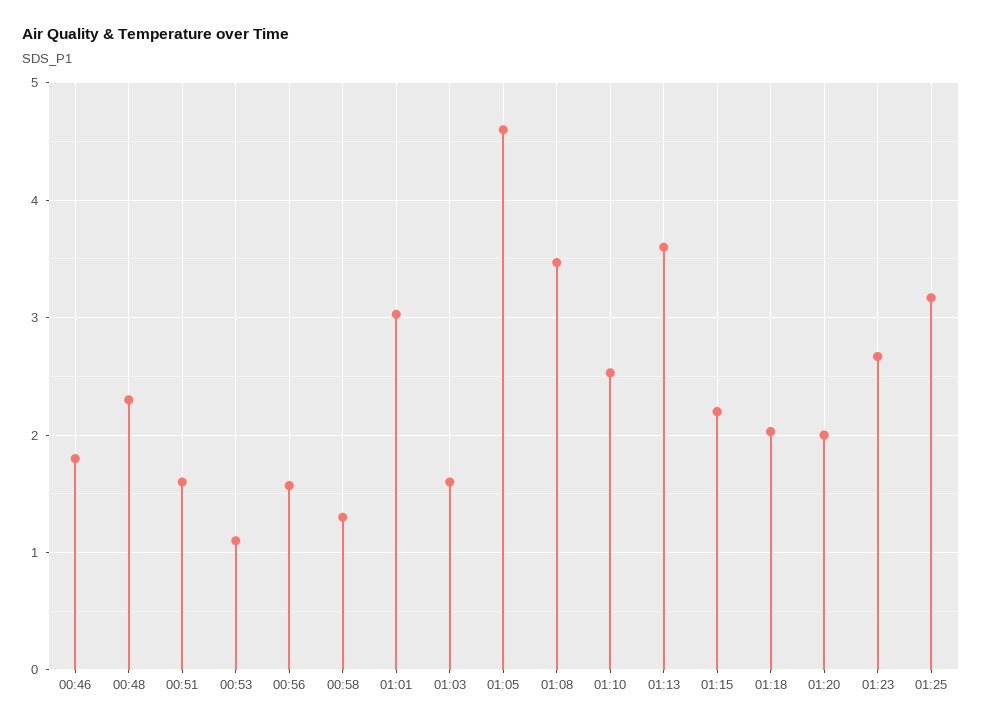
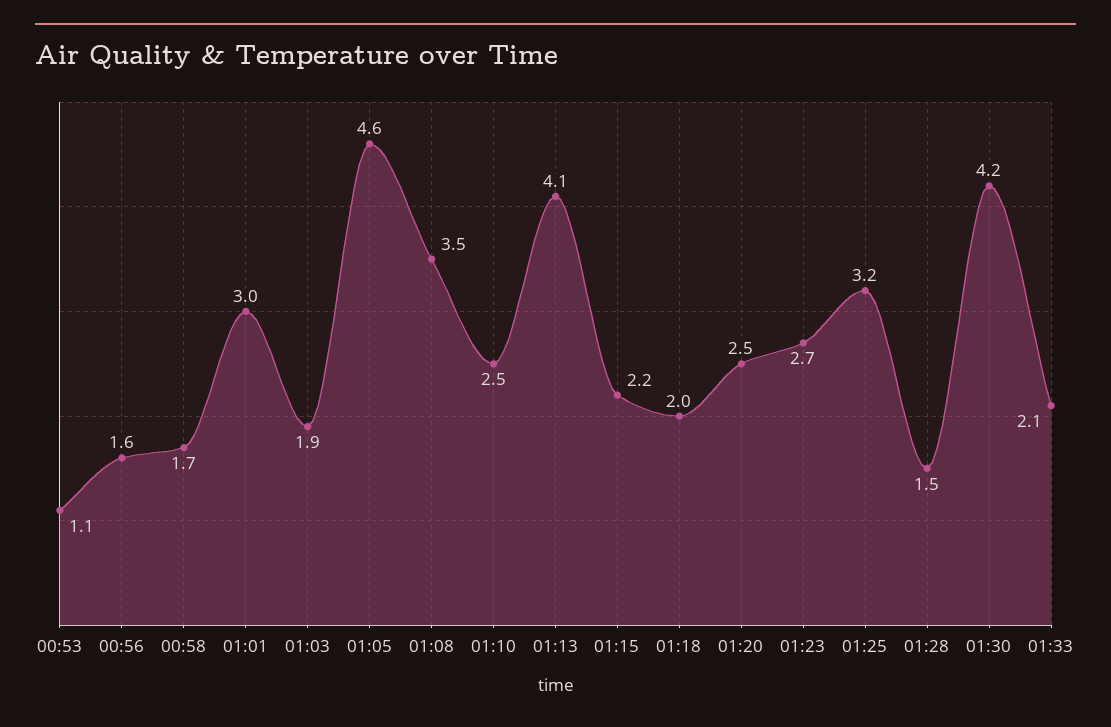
00:46: 1.8 -> none
00:48: 2.3 -> none
00:51: 1.6 -> none
00:58: 1.3 -> 1.7
01:03: 1.6 -> 1.9
01:13: 3.6 -> 4.1
01:20: 2 -> 2.5
01:28: none -> 1.5
01:30: none -> 4.2
01:33: none -> 2.1

